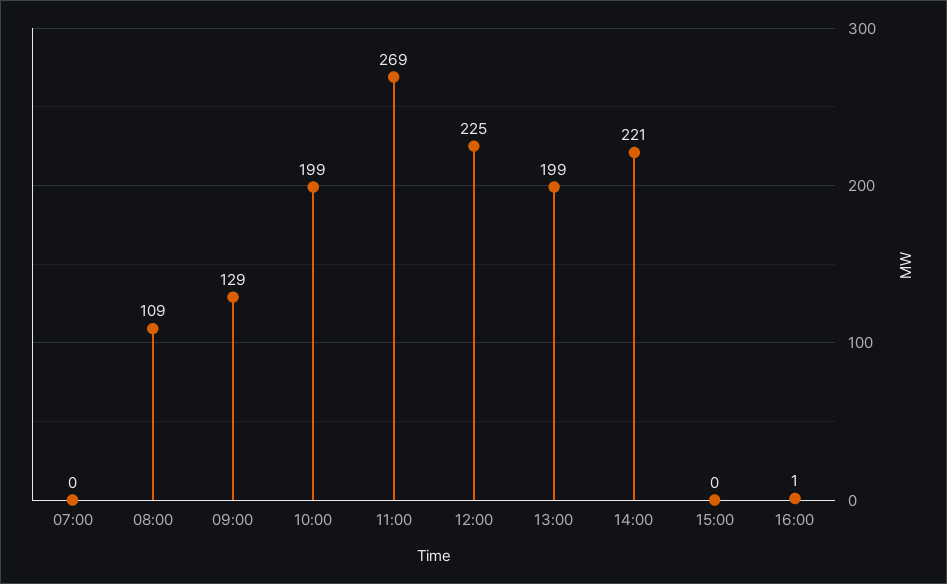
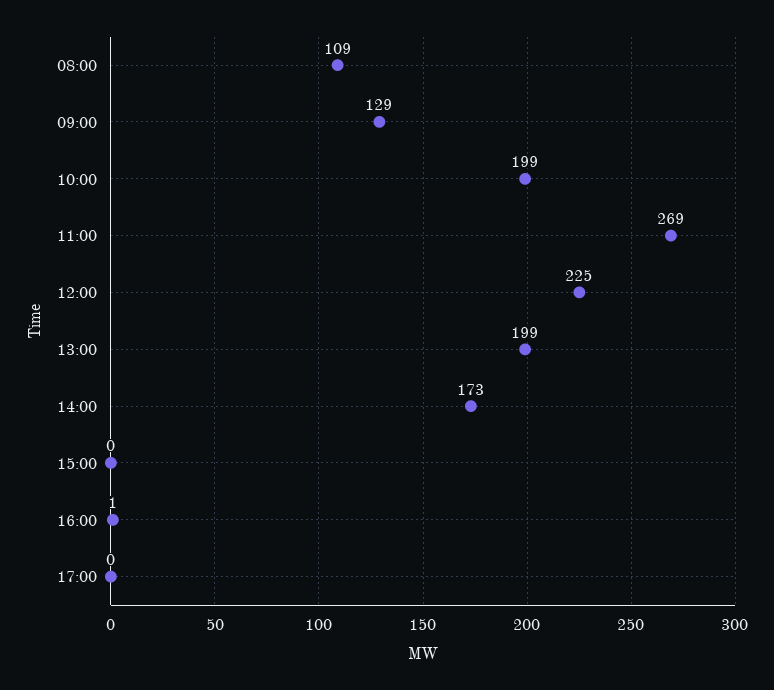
07:00: 0 -> none
14:00: 221 -> 173
17:00: none -> 0

